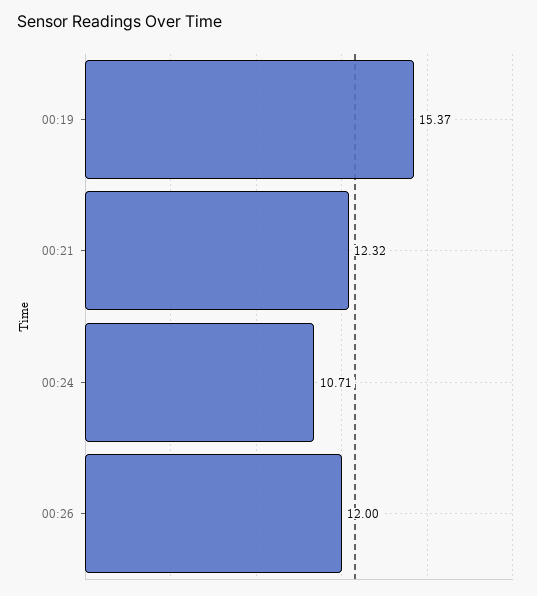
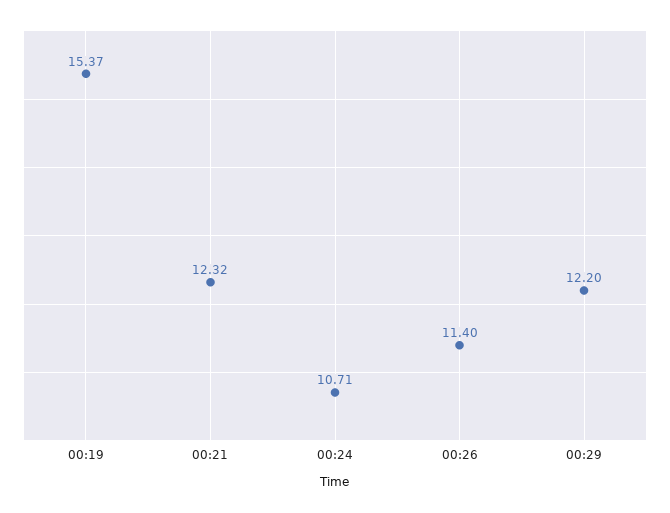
00:26: 12 -> 11.4
00:29: none -> 12.2

